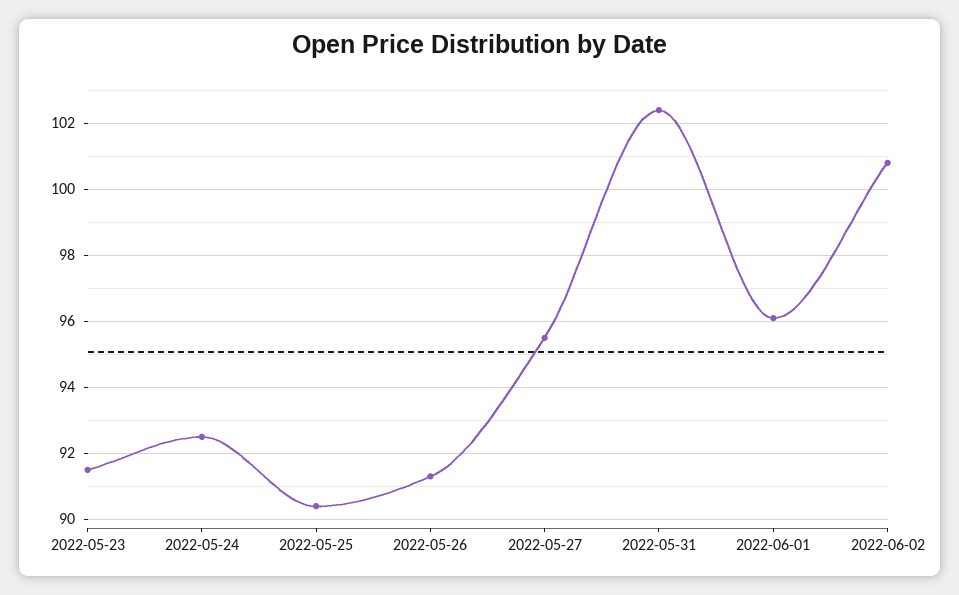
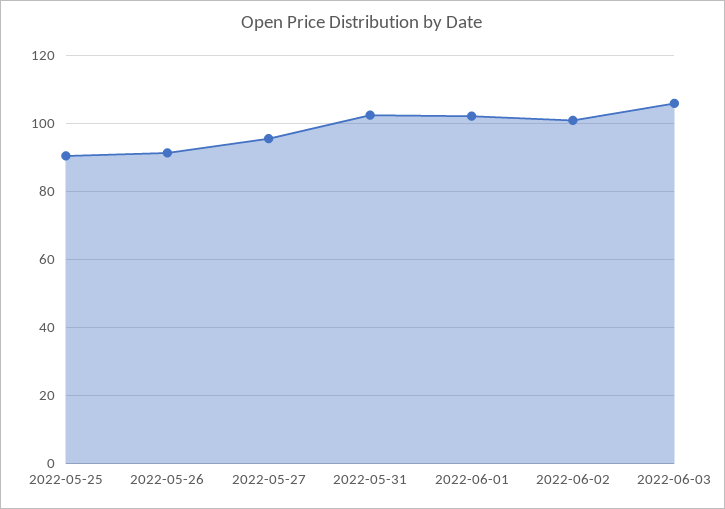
2022-05-23: 91.5 -> none
2022-05-24: 92.5 -> none
2022-06-01: 96 -> 102
2022-06-03: none -> 106

